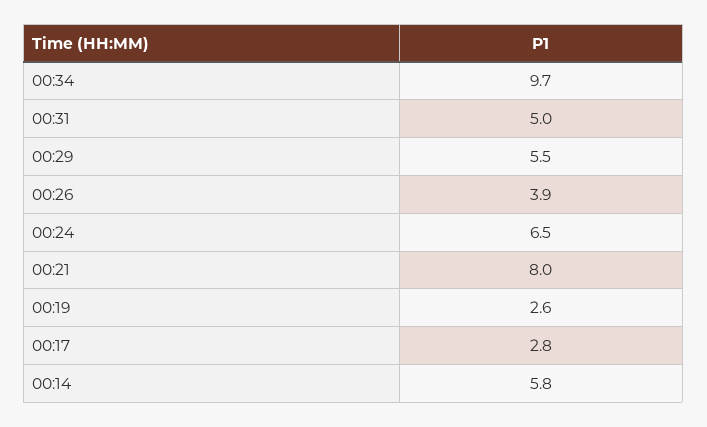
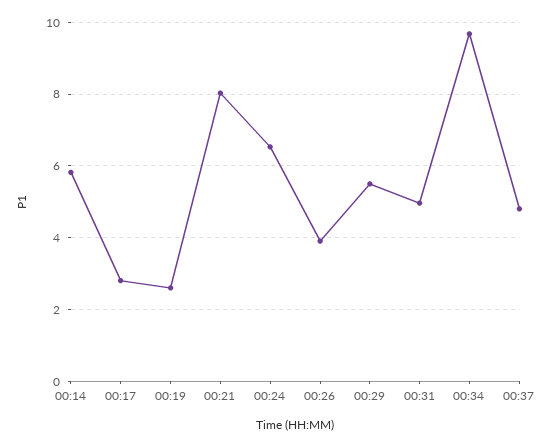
00:37: none -> 4.8

